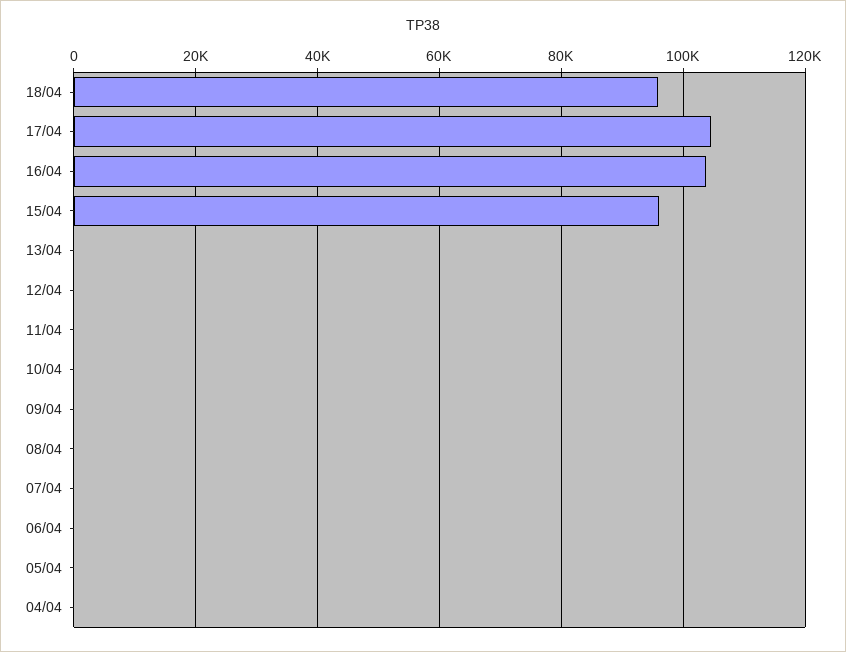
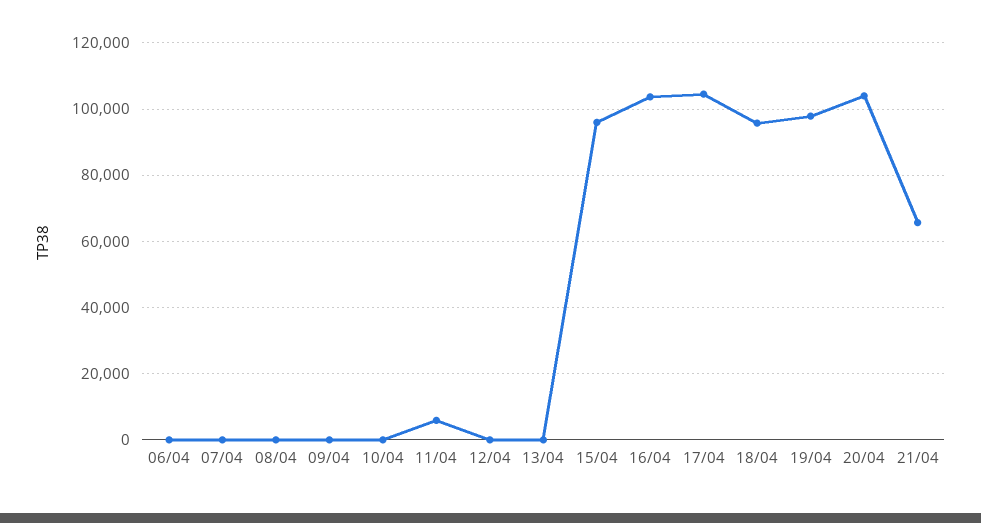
11/04: 0 -> 6000
05/04: 0 -> none
04/04: 0 -> none
19/04: none -> 98000
20/04: none -> 104000
21/04: none -> 66000

